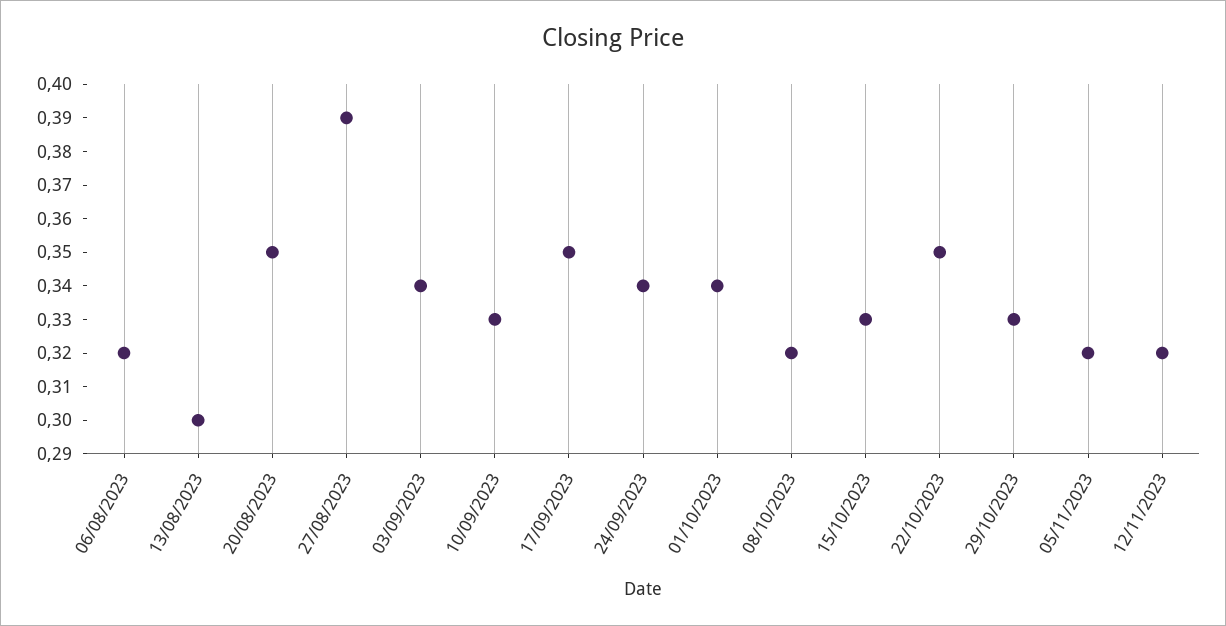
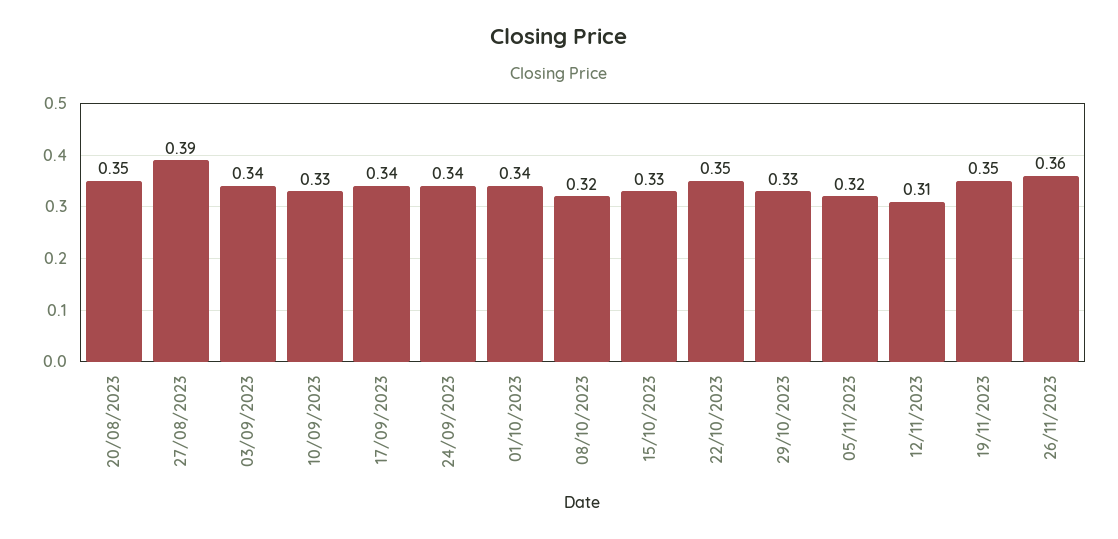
06/08/2023: 0.32 -> none
13/08/2023: 0.3 -> none
17/09/2023: 0.35 -> 0.34
12/11/2023: 0.32 -> 0.31
19/11/2023: none -> 0.35
26/11/2023: none -> 0.36

